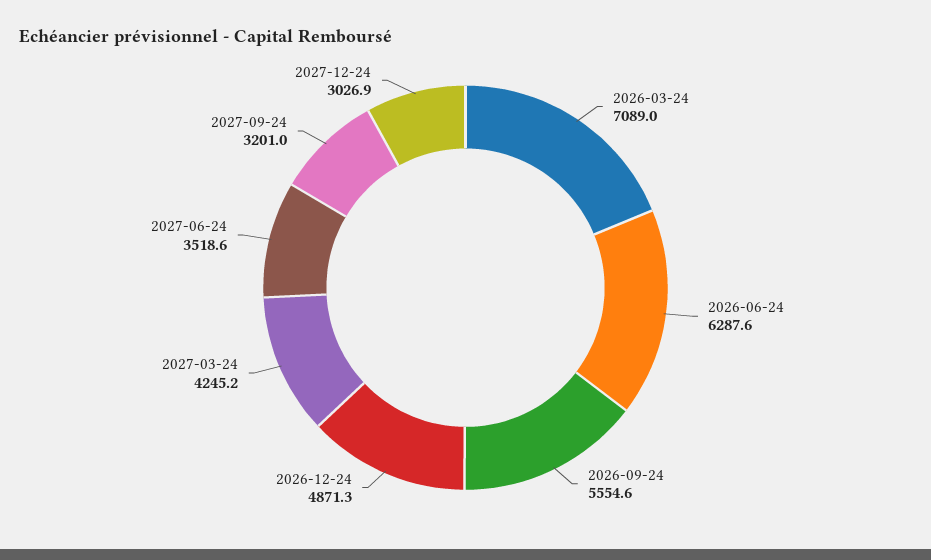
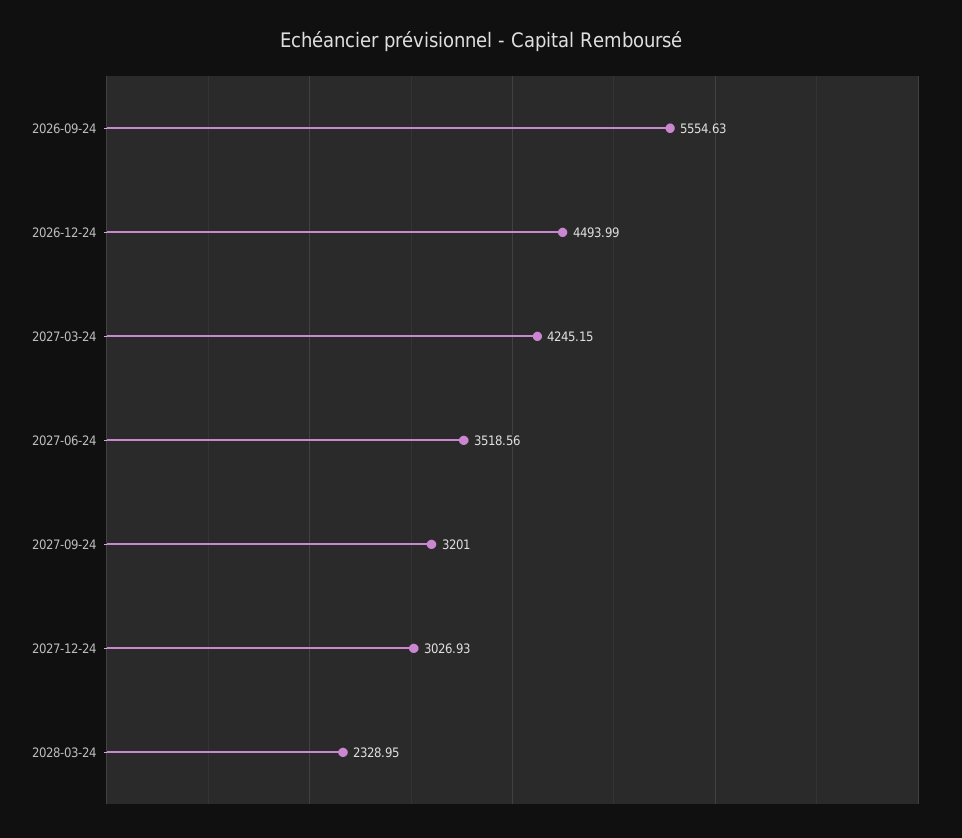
2026-03-24: 7089 -> none
2026-06-24: 6287.6 -> none
2026-12-24: 4871.3 -> 4493.99
2028-03-24: none -> 2328.95

